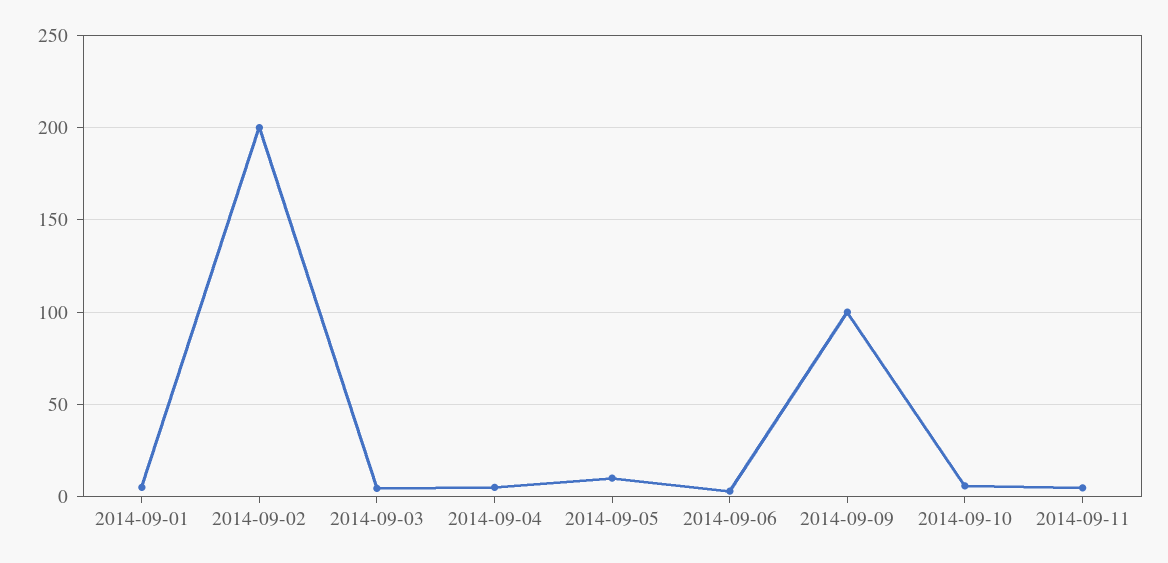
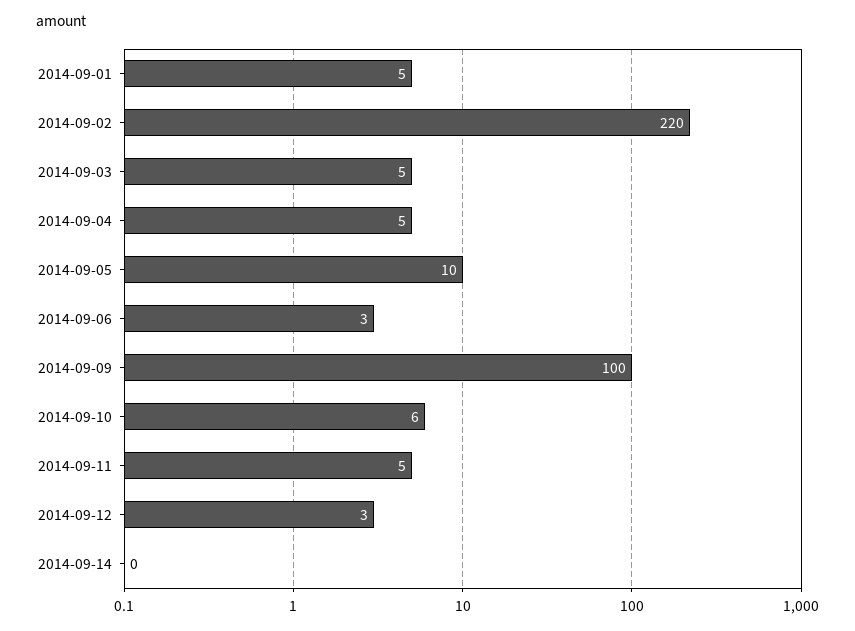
2014-09-02: 200 -> 220
2014-09-12: none -> 3
2014-09-14: none -> 0

